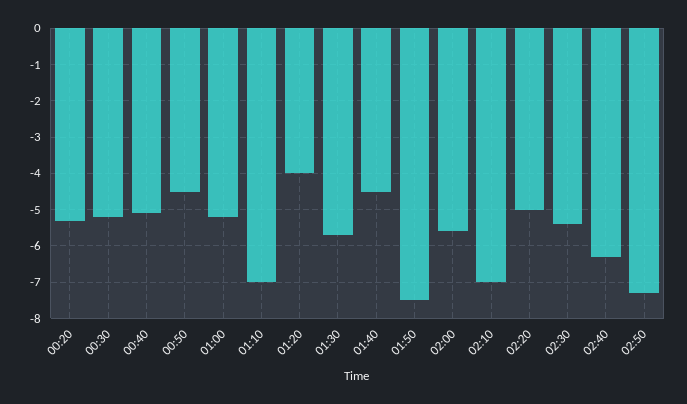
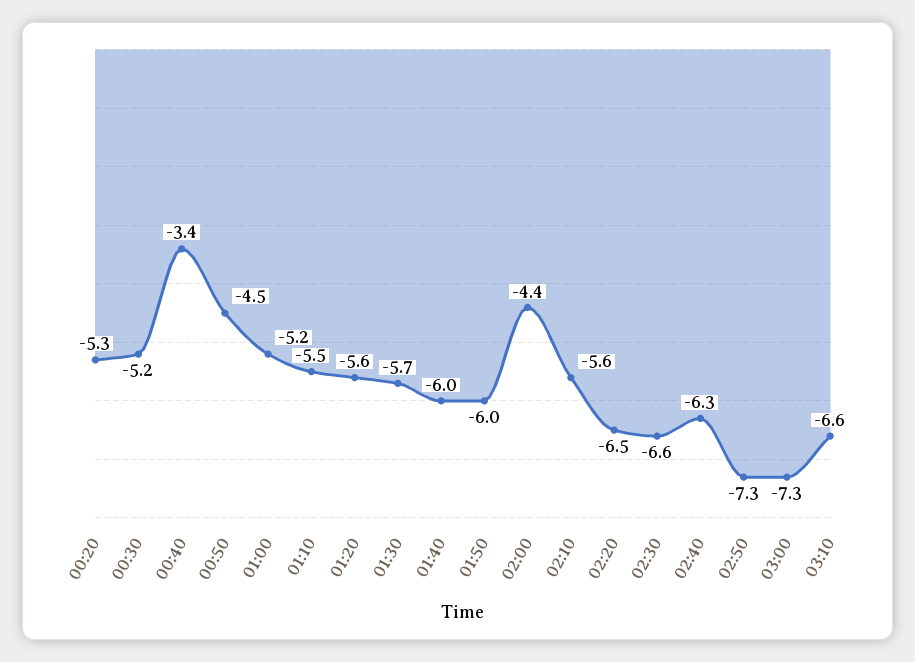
00:40: -5 -> -3.4
01:10: -7 -> -5.5
01:20: -4 -> -5.6
01:40: -4.5 -> -6
01:50: -7.5 -> -6
02:00: -5.5 -> -4.4
02:10: -7 -> -5.6
02:20: -5 -> -6.5
02:30: -5.5 -> -6.6
03:00: none -> -7.3
03:10: none -> -6.6

